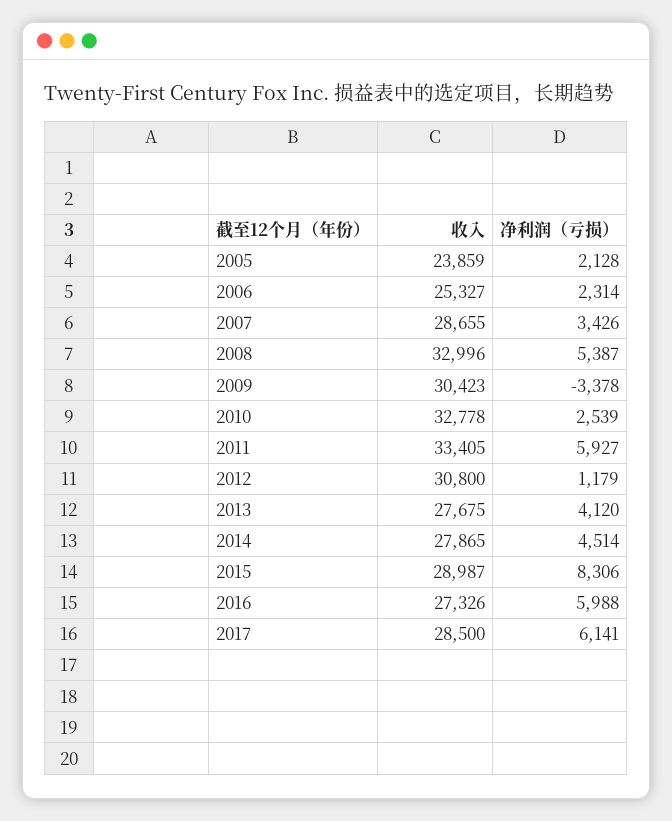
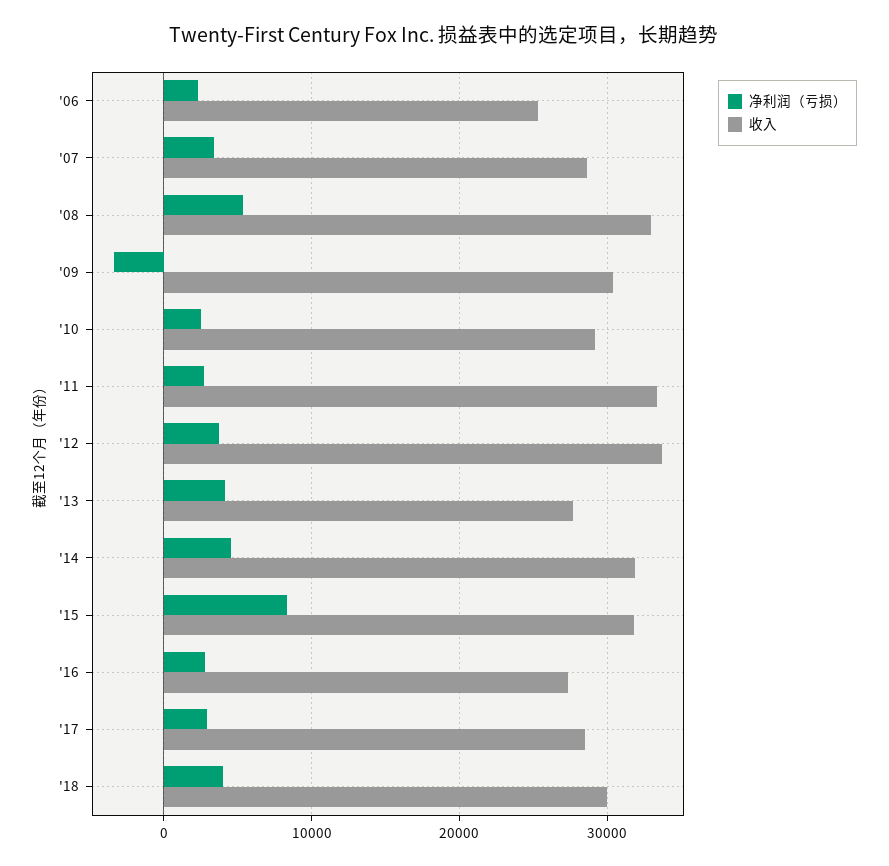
收入, 2005: 23859 -> none
净利润（亏损）, 2005: 2128 -> none
收入, 2010: 32778 -> 29000
净利润（亏损）, 2011: 5927 -> 3000
收入, 2012: 30800 -> 34000
净利润（亏损）, 2012: 1179 -> 4000
收入, 2014: 27865 -> 32000
收入, 2015: 28987 -> 32000
净利润（亏损）, 2016: 5988 -> 3000
净利润（亏损）, 2017: 6141 -> 3000
净利润（亏损）, '18: none -> 4000
收入, '18: none -> 30000

